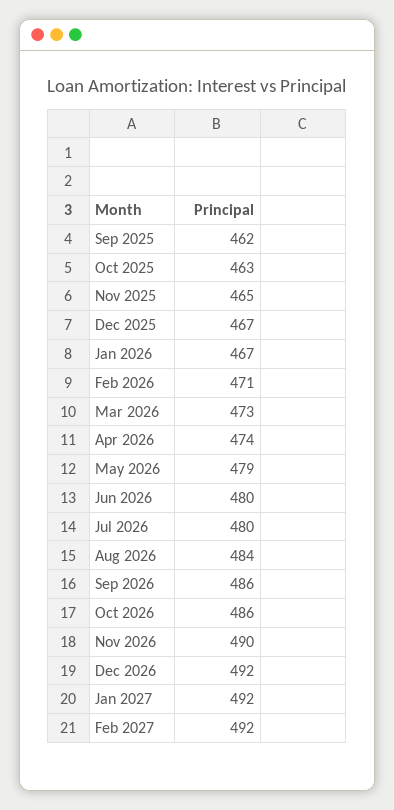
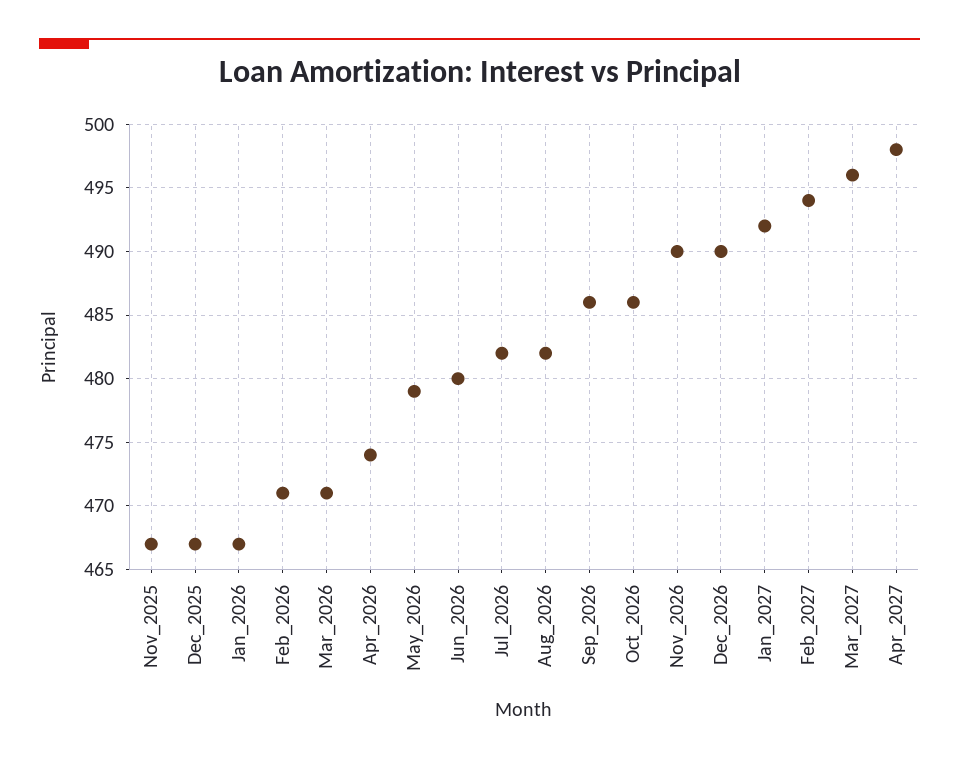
Sep 2025: 462 -> none
Oct 2025: 463 -> none
Nov 2025: 465 -> 467
Mar 2026: 473 -> 471
Jul 2026: 480 -> 482
Aug 2026: 484 -> 482
Dec 2026: 492 -> 490
Feb 2027: 492 -> 494
Mar_2027: none -> 496
Apr_2027: none -> 498

